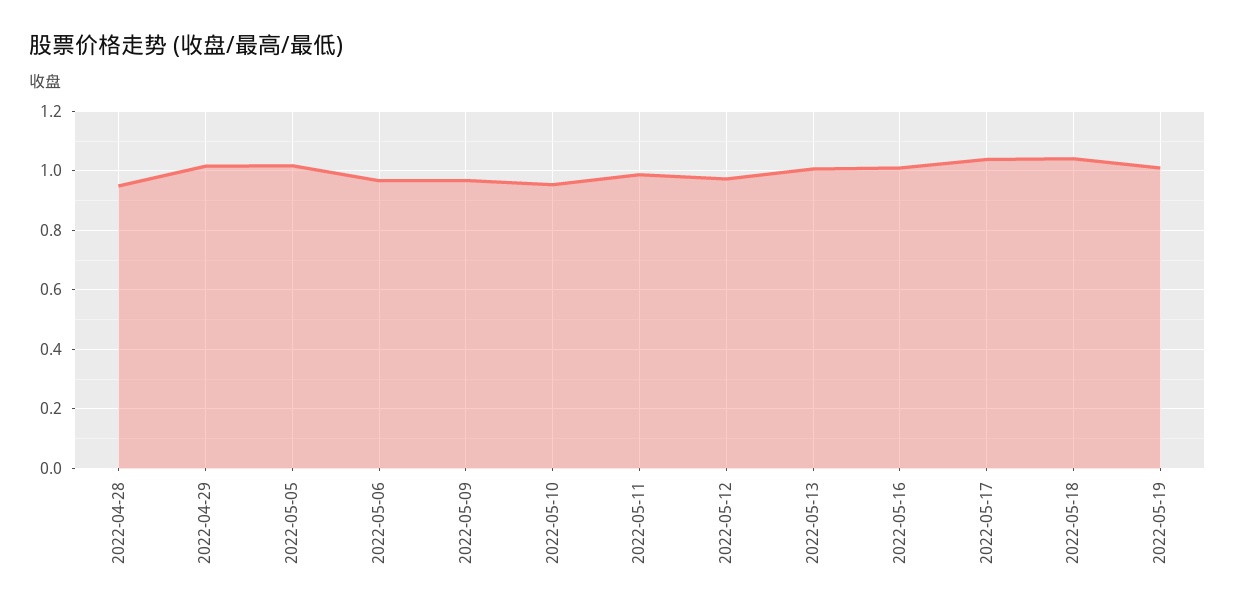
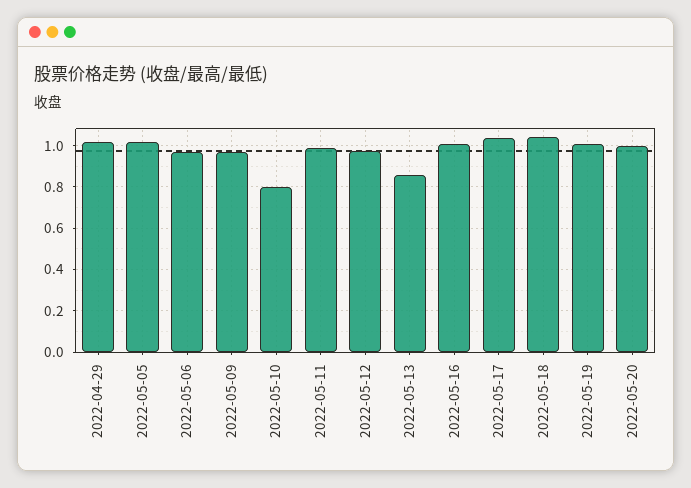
2022-04-28: 0.95 -> none
2022-05-10: 0.95 -> 0.8
2022-05-13: 1 -> 0.85
2022-05-20: none -> 1

